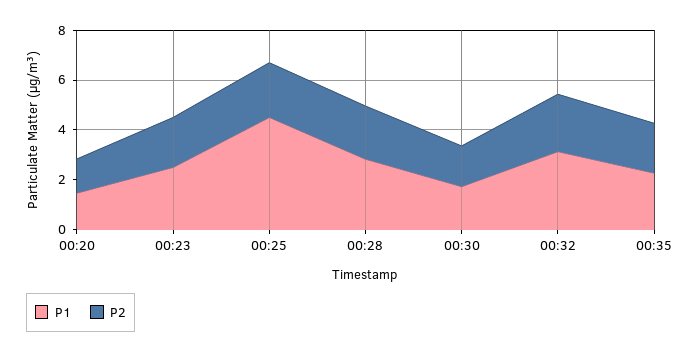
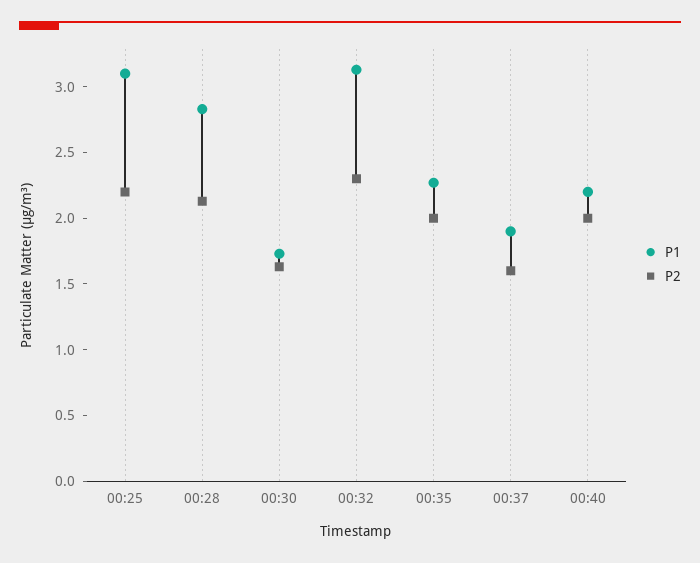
P1, 00:20: 1.5 -> none
P2, 00:20: 1.5 -> none
P1, 00:23: 2.5 -> none
P2, 00:23: 2 -> none
P1, 00:25: 4.5 -> 3.1
P1, 00:37: none -> 1.9
P2, 00:37: none -> 1.6
P1, 00:40: none -> 2.2
P2, 00:40: none -> 2

